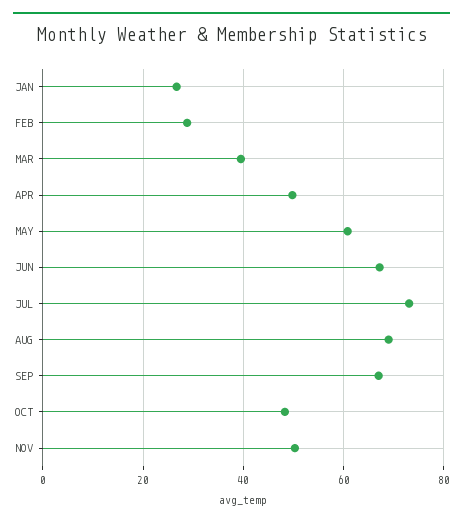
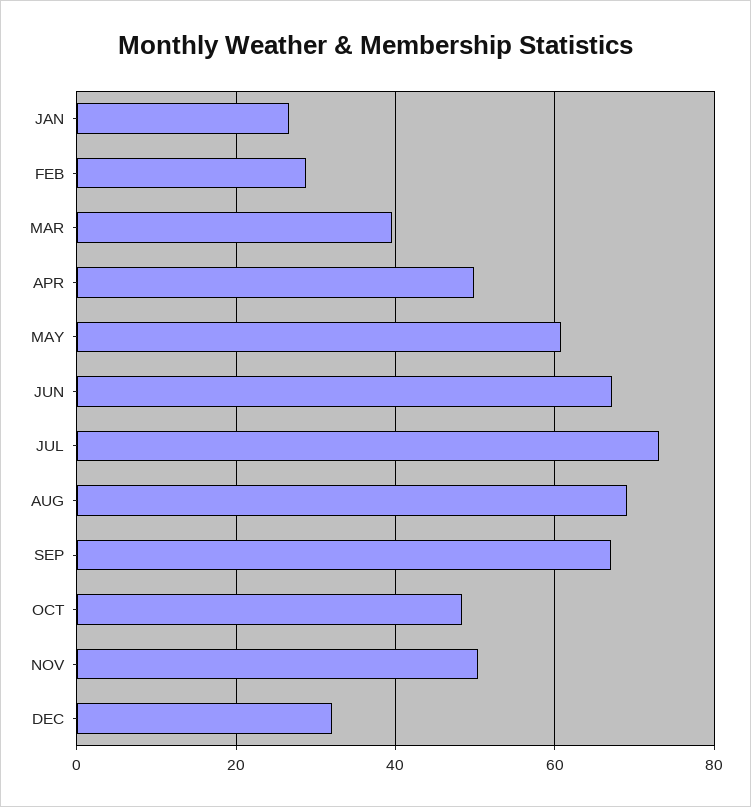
DEC: none -> 32

